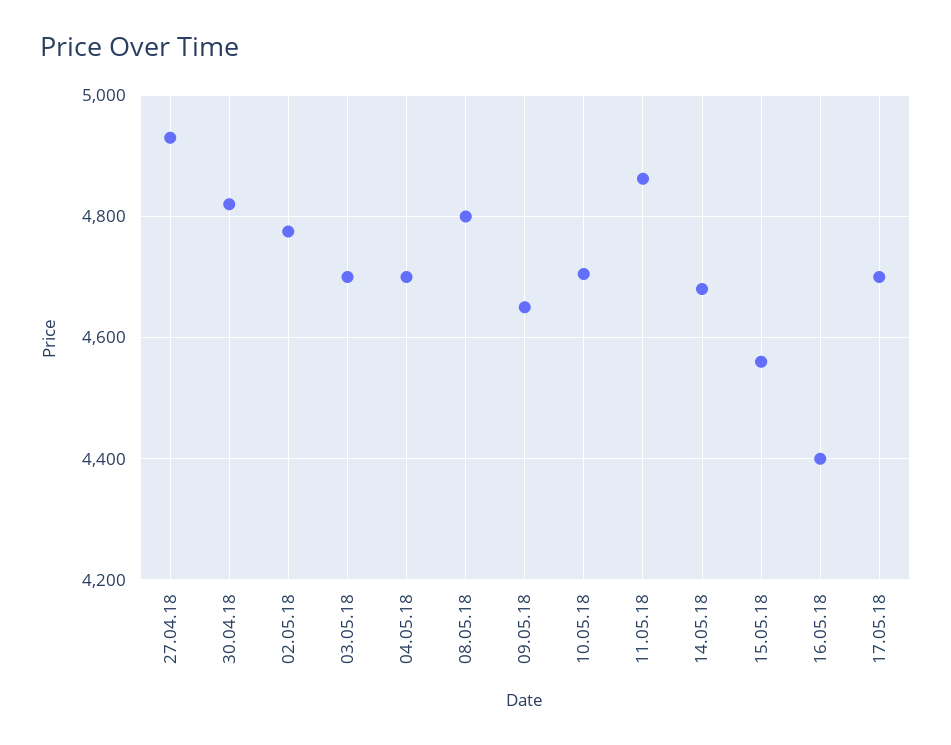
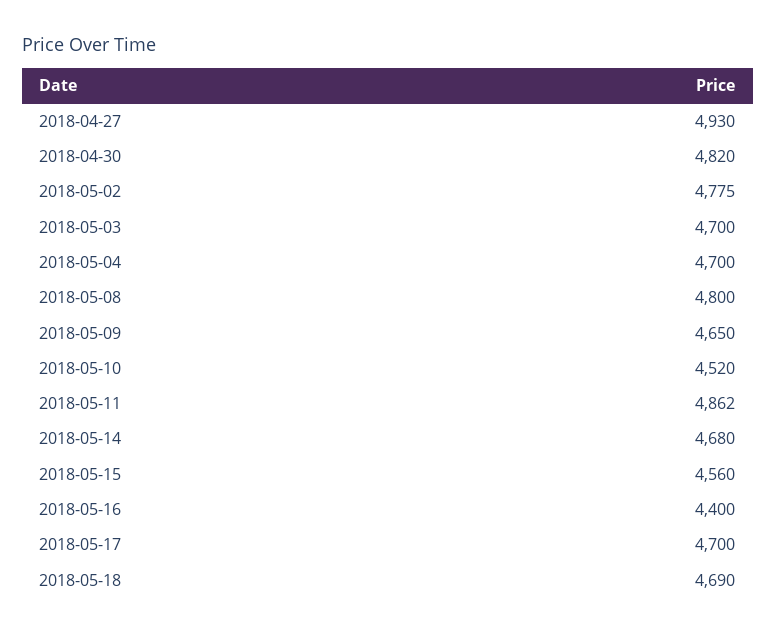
10.05.18: 4700 -> 4520
2018-05-18: none -> 4690

